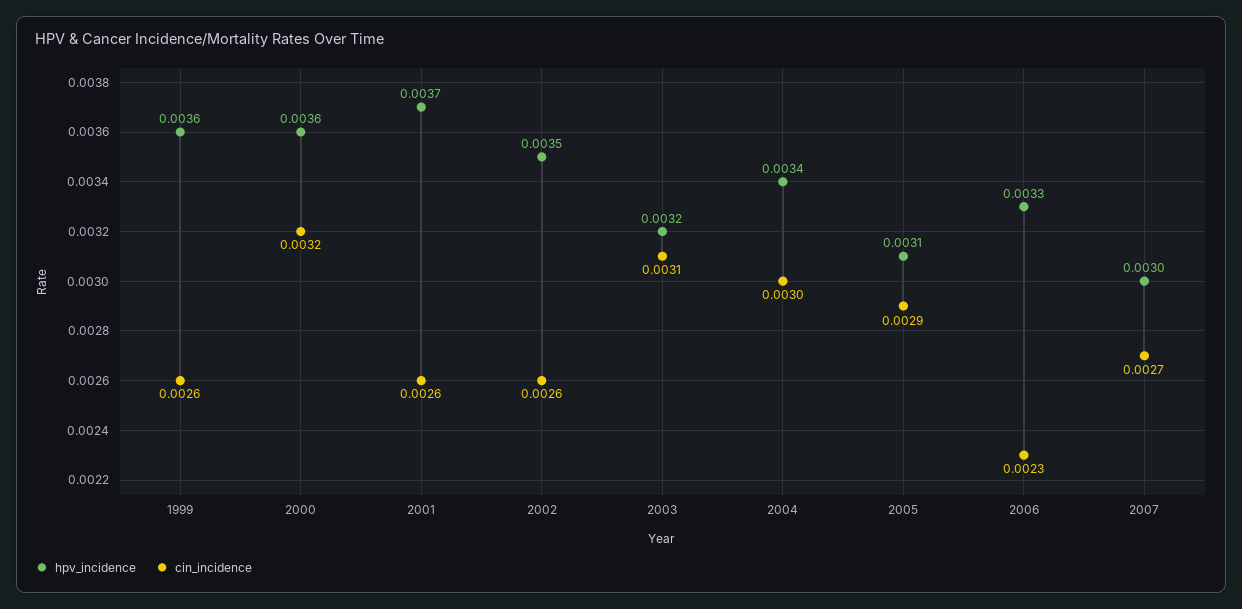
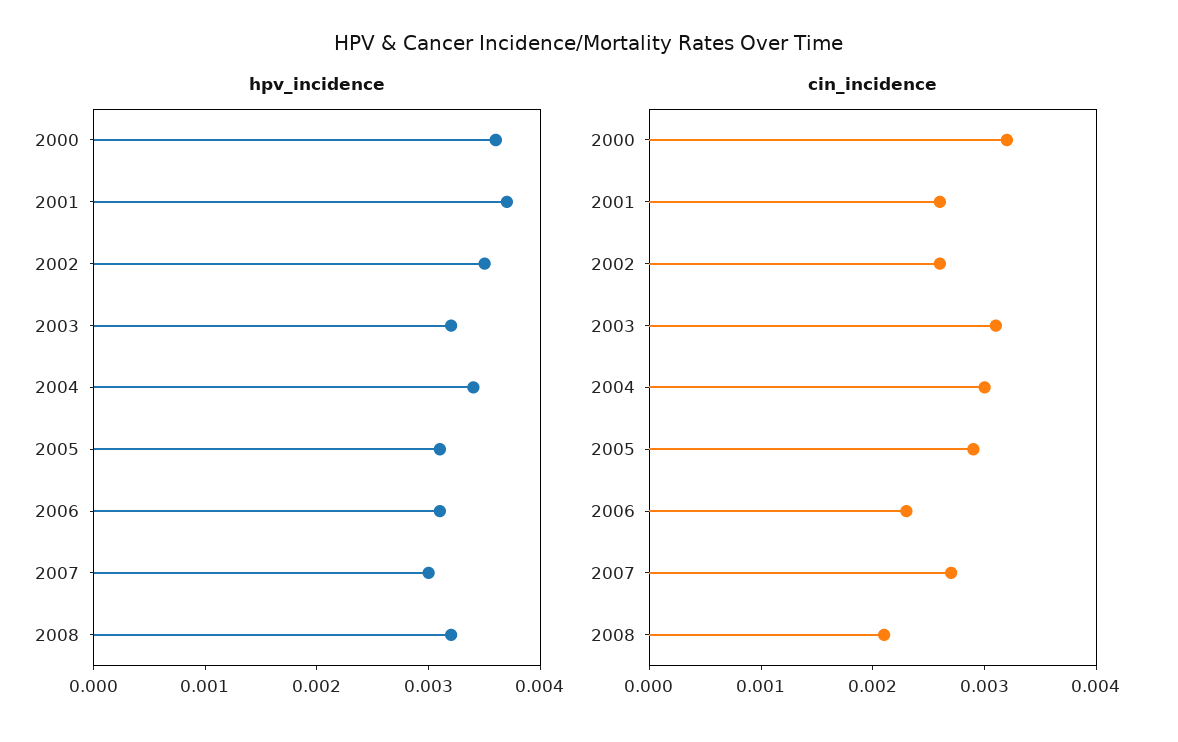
hpv_incidence, 1999: 0.0036 -> none
cin_incidence, 1999: 0.0026 -> none
hpv_incidence, 2006: 0.0033 -> 0.0031
hpv_incidence, 2008: none -> 0.0032
cin_incidence, 2008: none -> 0.0021

